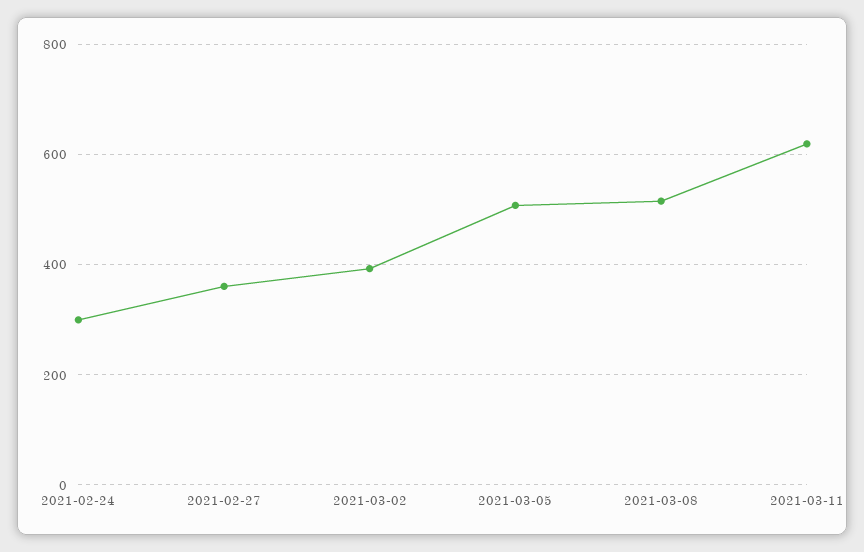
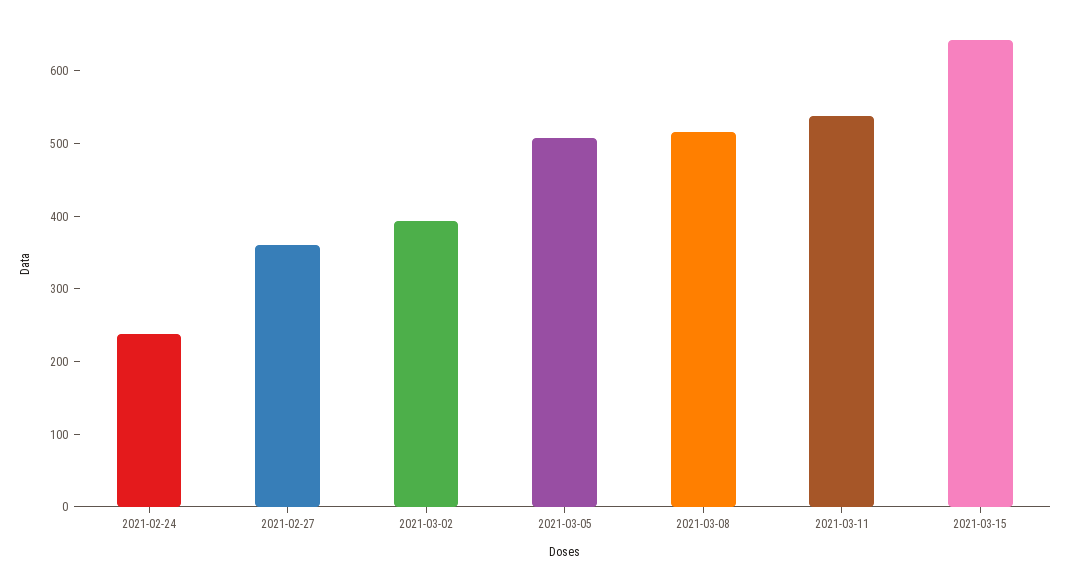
2021-02-24: 300 -> 240
2021-03-11: 620 -> 540
2021-03-15: none -> 640

